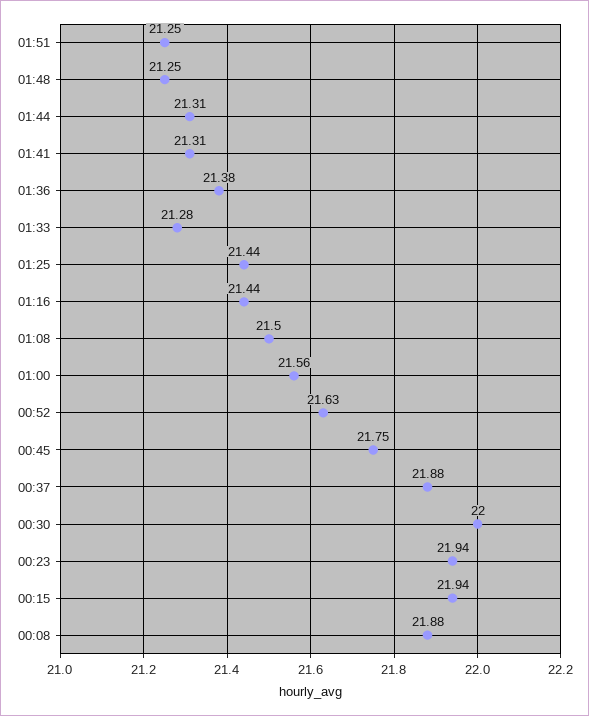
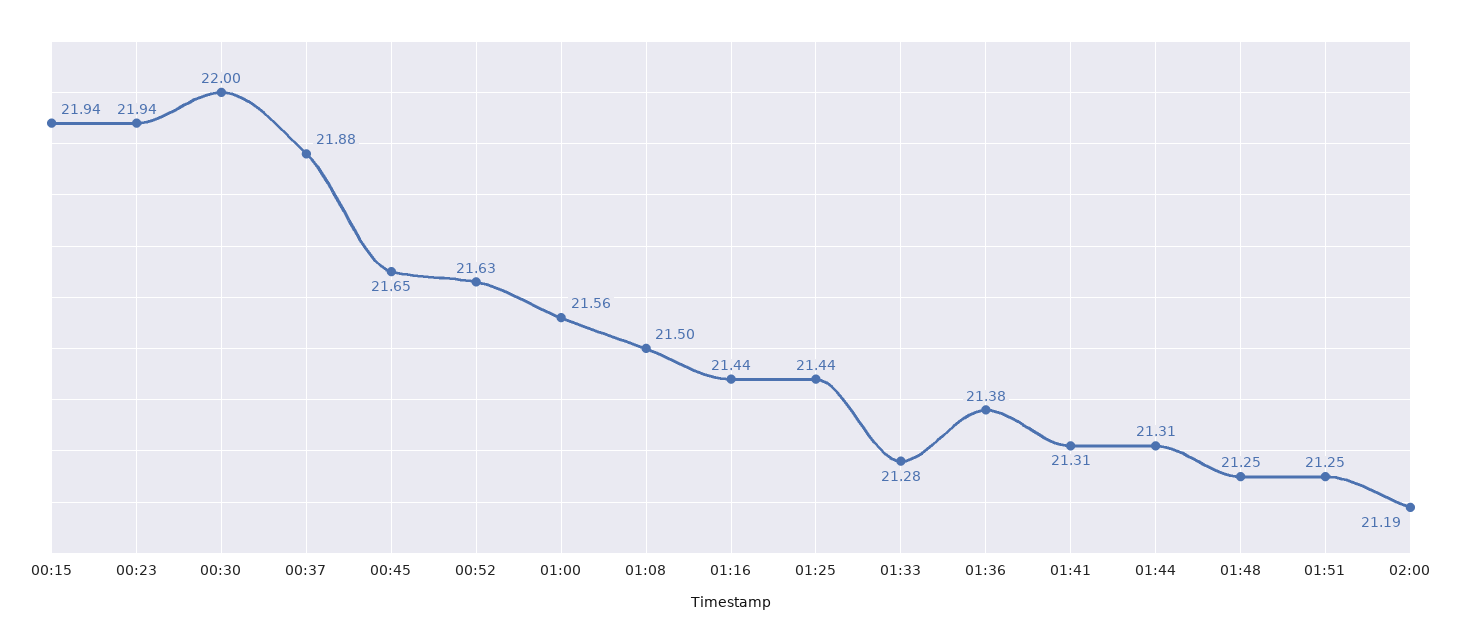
00:45: 21.75 -> 21.65
00:08: 21.88 -> none
02:00: none -> 21.19

